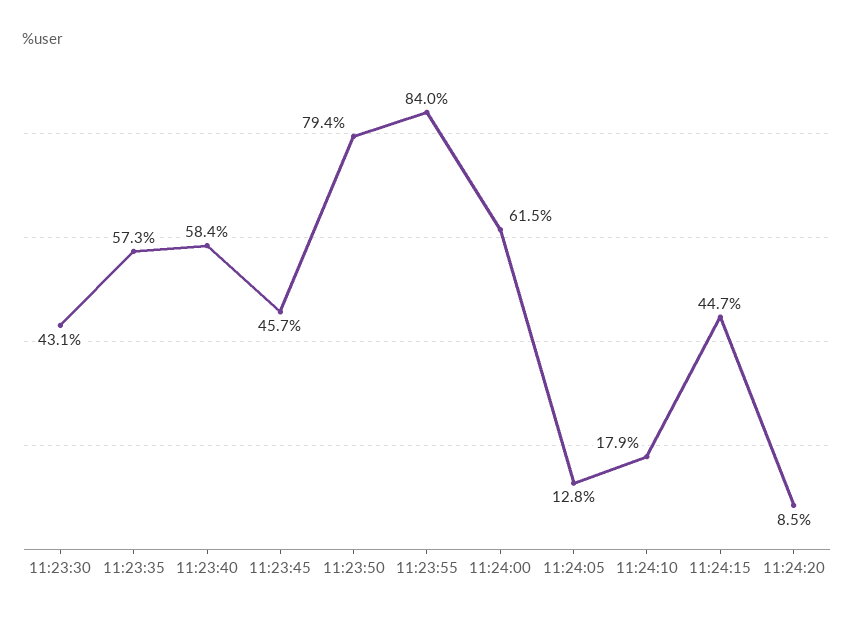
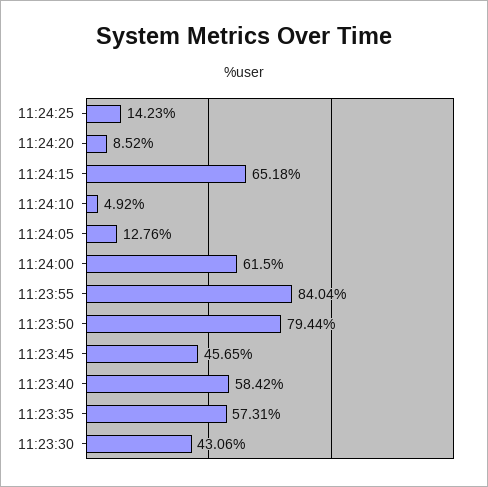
11:24:10: 17.9 -> 4.92
11:24:15: 44.7 -> 65.18
11:24:25: none -> 14.23

